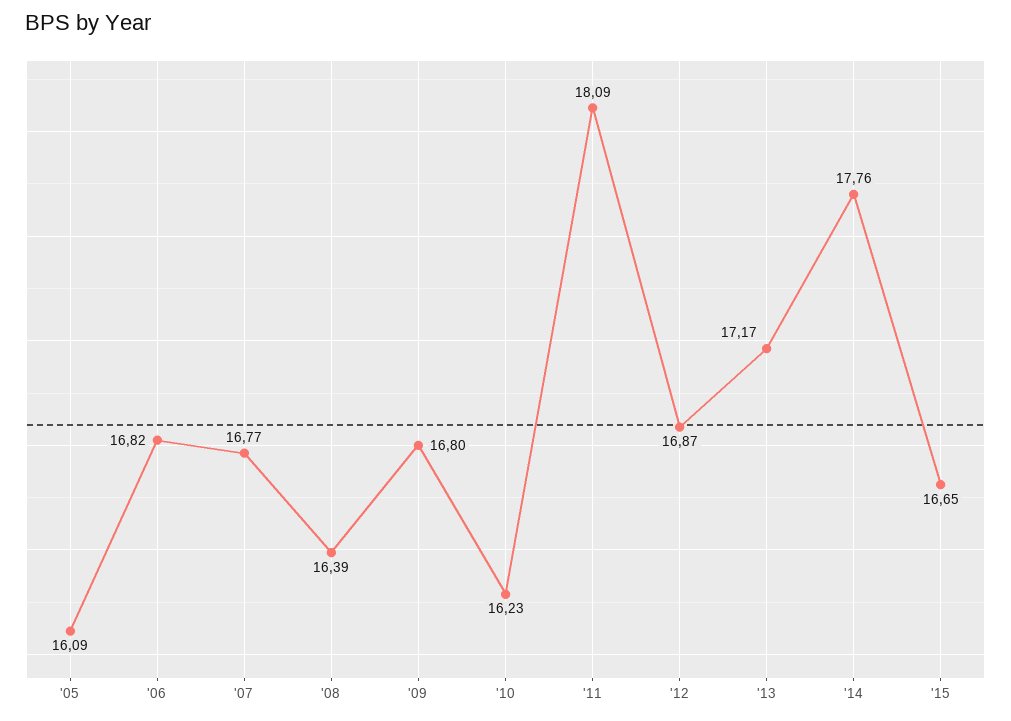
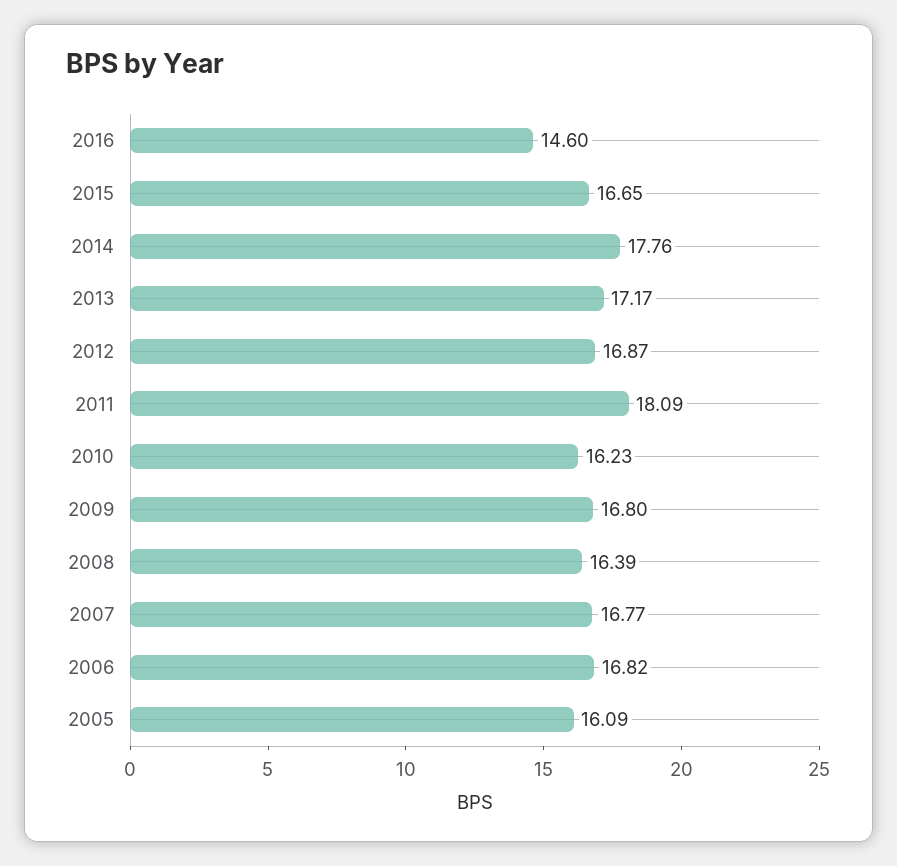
2016: none -> 14.6

